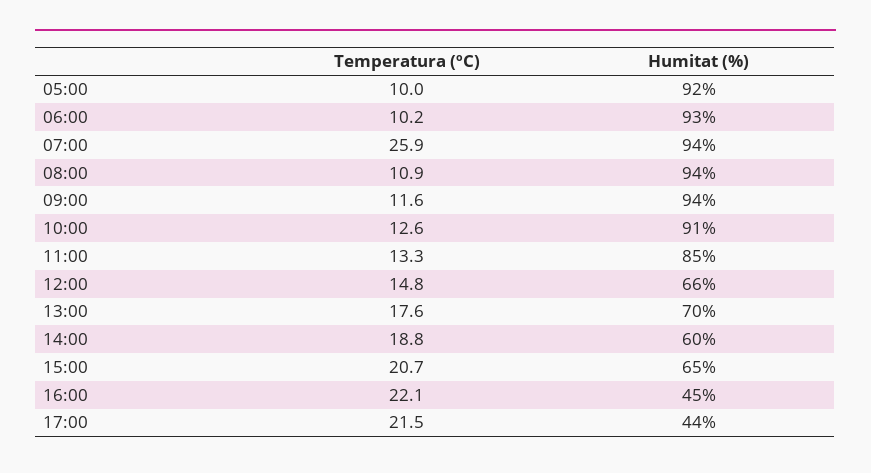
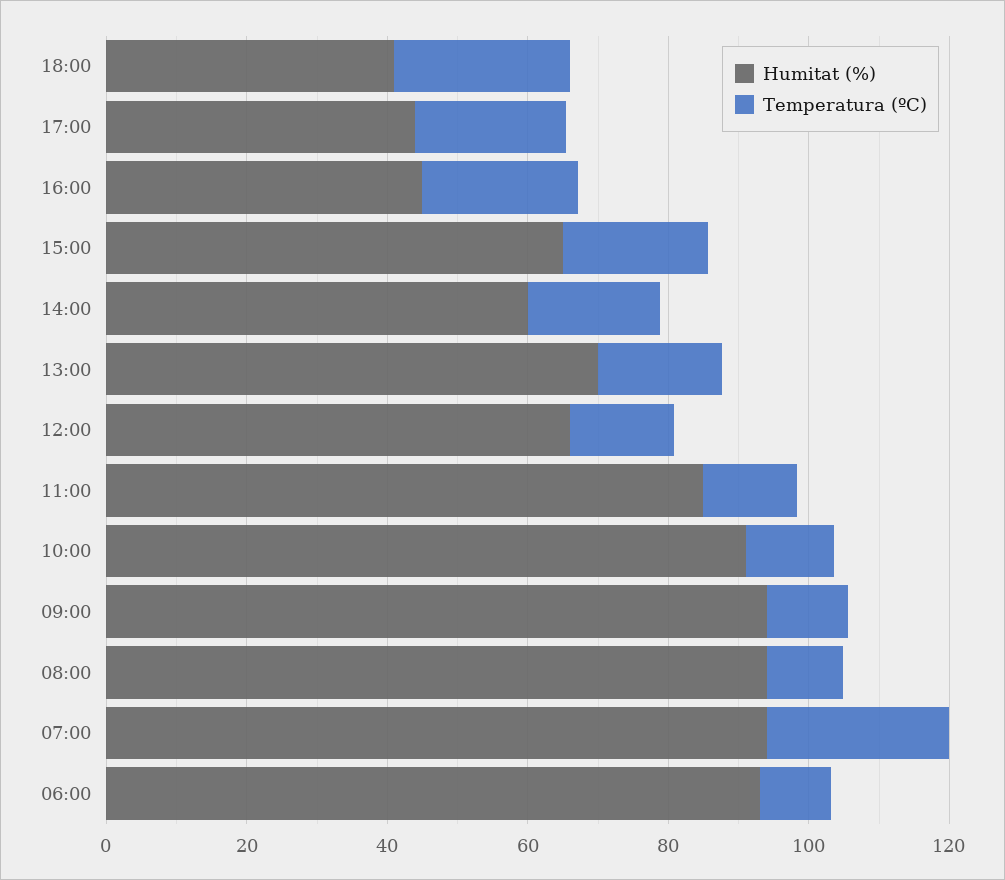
Temperatura (ºC), 05:00: 10 -> none
Humitat (%), 05:00: 92 -> none
Humitat (%), 18:00: none -> 40
Temperatura (ºC), 18:00: none -> 25

